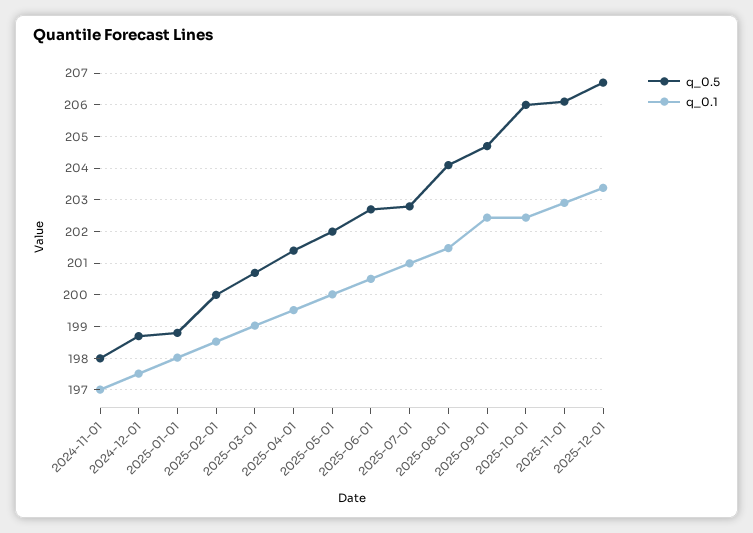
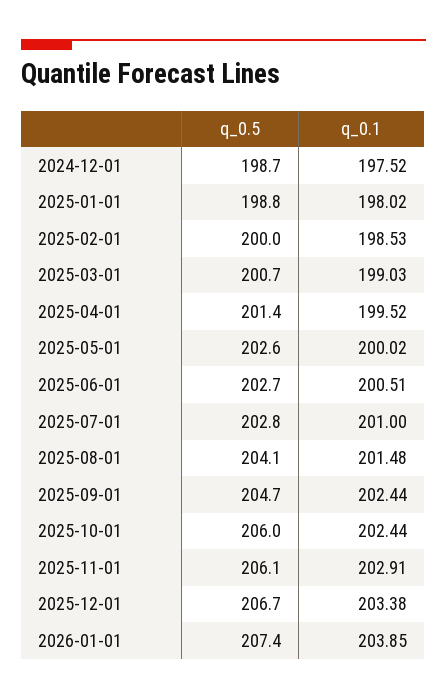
q_0.5, 2024-11-01: 198 -> none
q_0.1, 2024-11-01: 197 -> none
q_0.5, 2025-05-01: 202 -> 202.6
q_0.5, 2026-01-01: none -> 207.4
q_0.1, 2026-01-01: none -> 203.85

